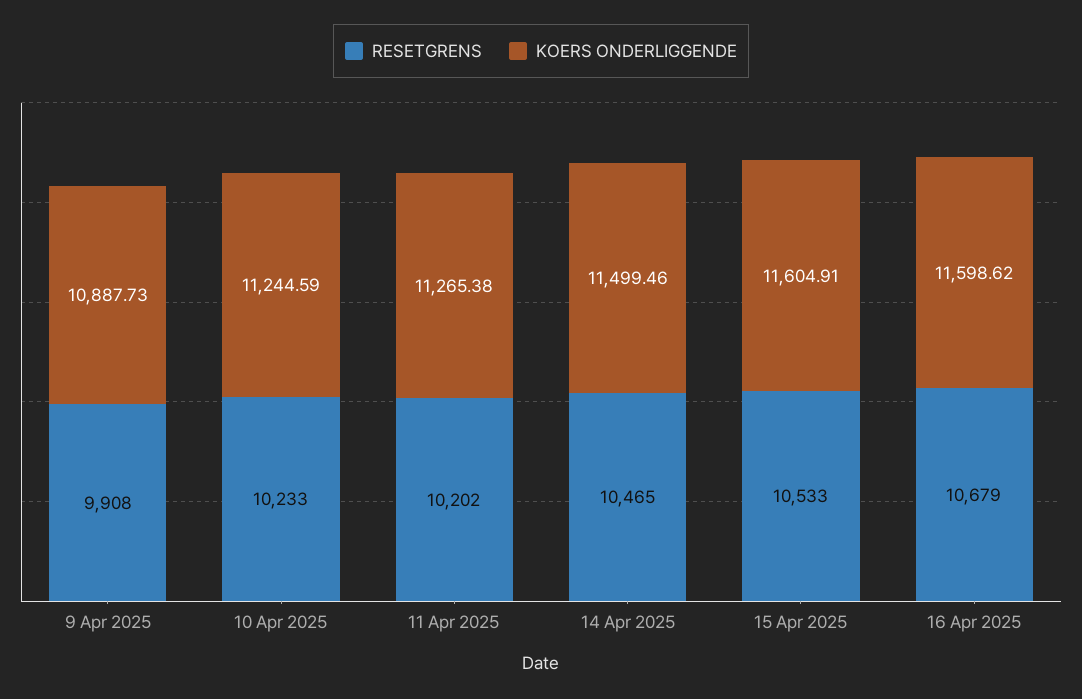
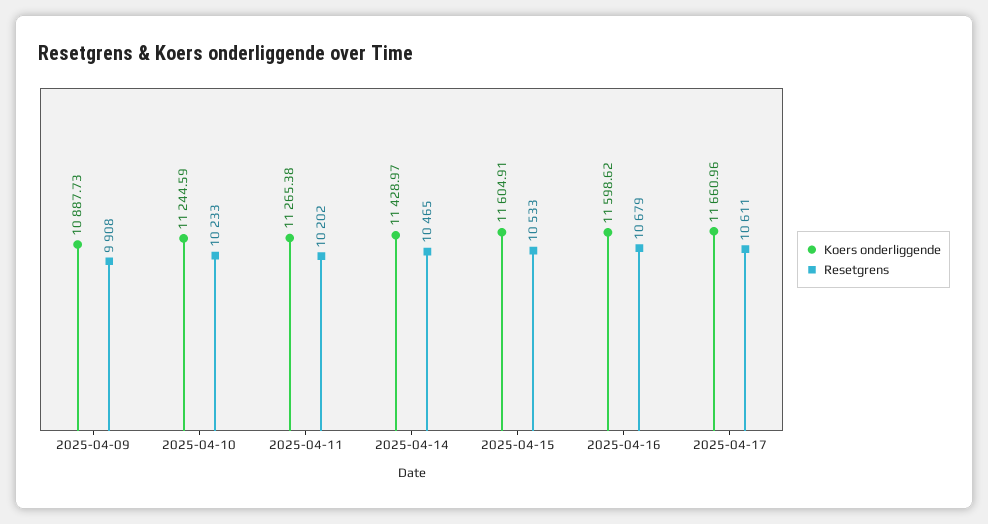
KOERS ONDERLIGGENDE, 14 Apr 2025: 11499.46 -> 11428.97
KOERS ONDERLIGGENDE, 2025-04-17: none -> 11660.96
RESETGRENS, 2025-04-17: none -> 10611

